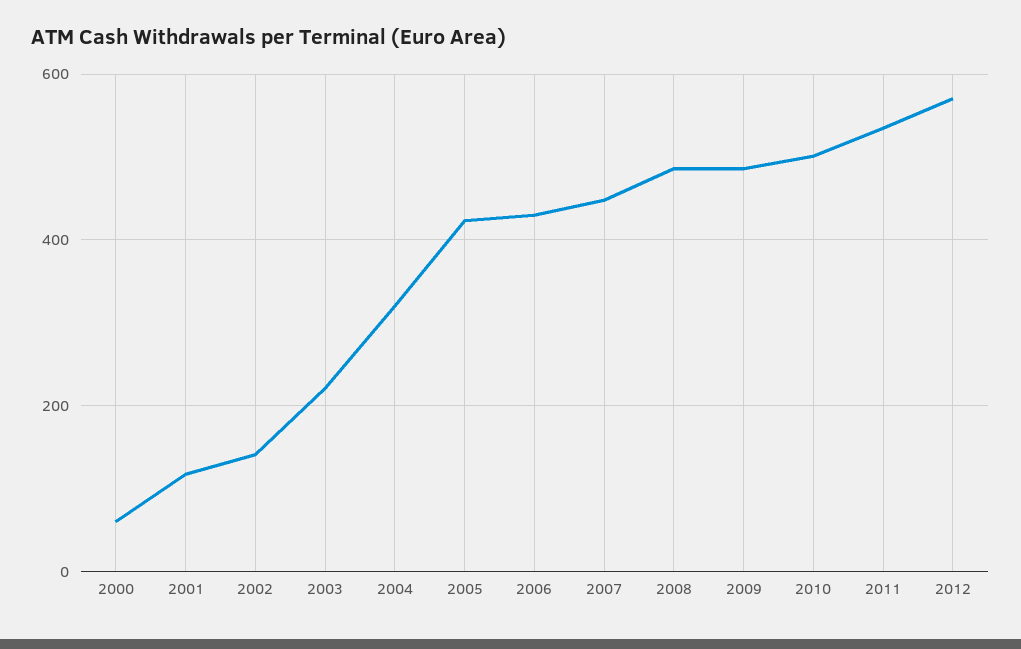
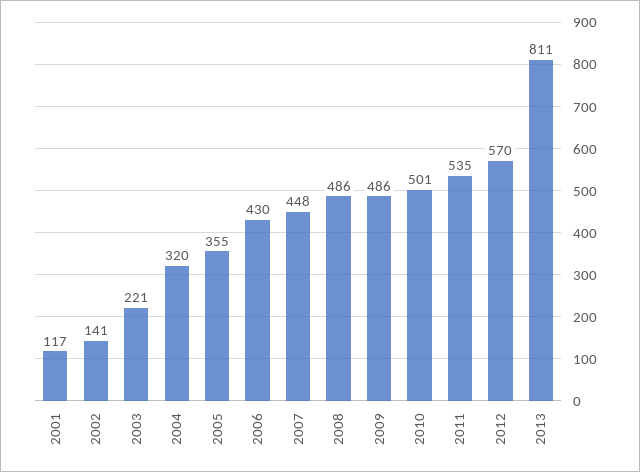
2000: 60 -> none
2005: 420 -> 355
2013: none -> 811

